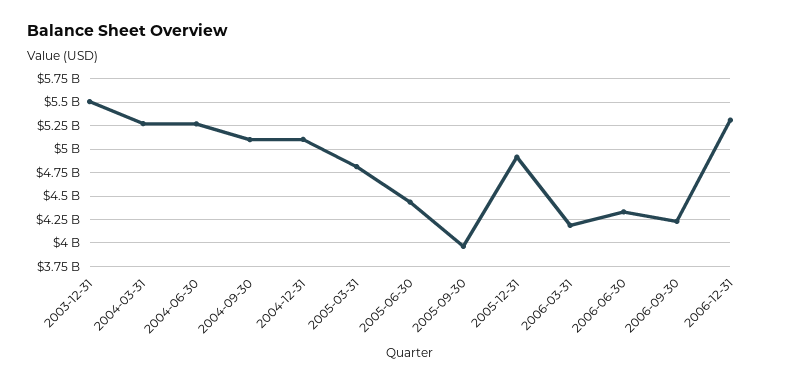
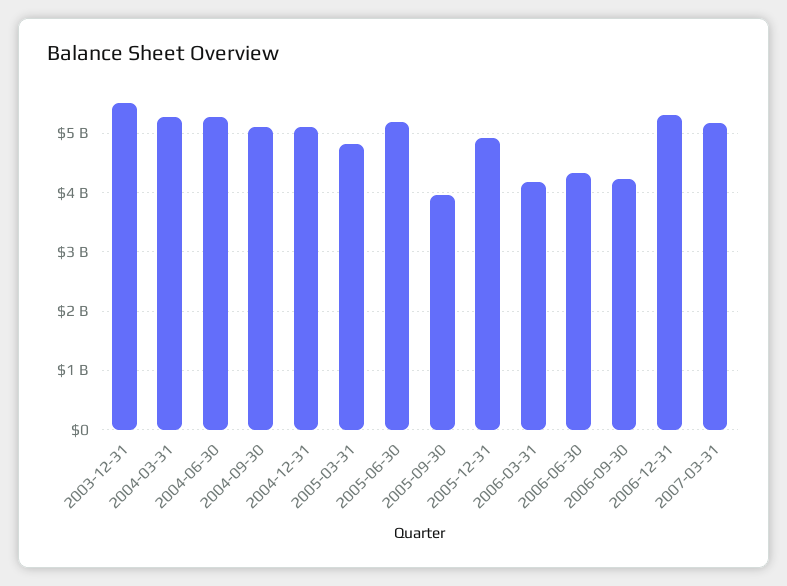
2005-06-30: 4500000000 -> 5200000000
2007-03-31: none -> 5200000000

